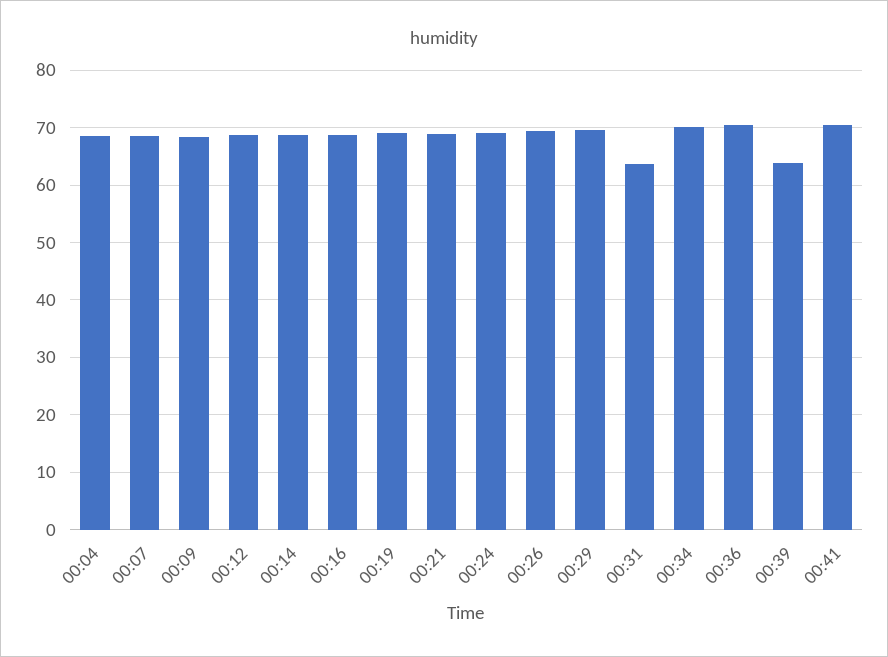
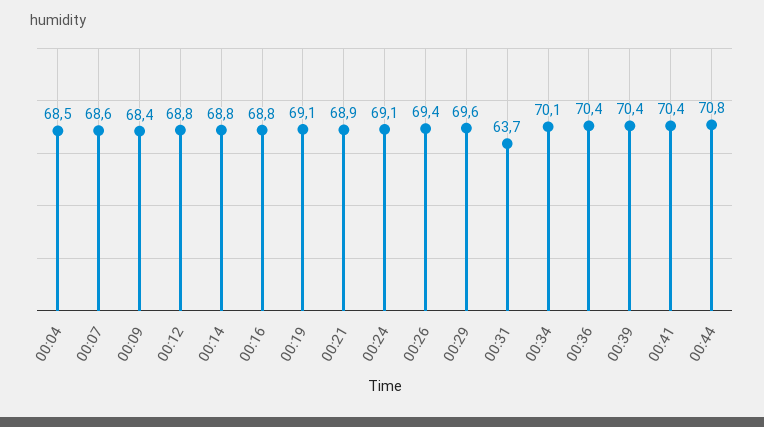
00:39: 64 -> 70.4
00:44: none -> 70.8

